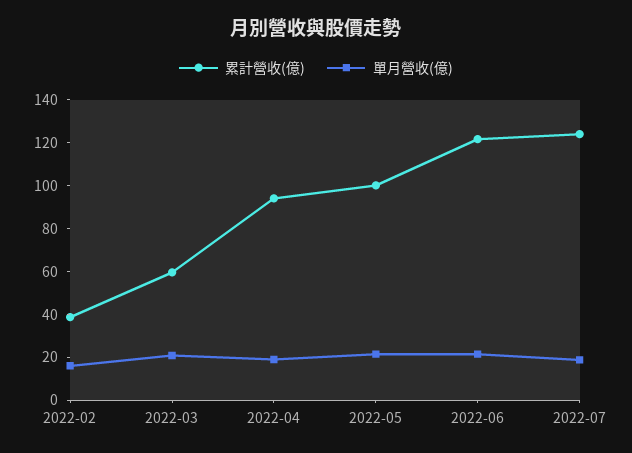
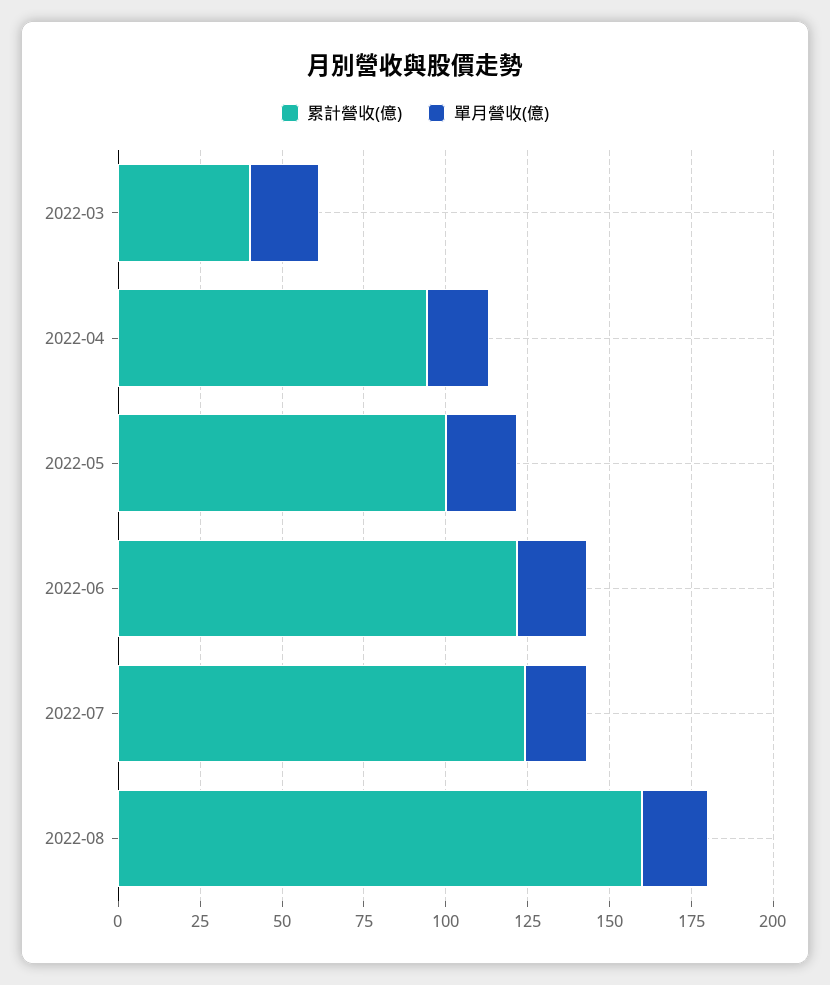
累計營收(億), 2022-02: 40 -> none
單月營收(億), 2022-02: 15 -> none
累計營收(億), 2022-03: 60 -> 40
累計營收(億), 2022-08: none -> 160
單月營收(億), 2022-08: none -> 20

